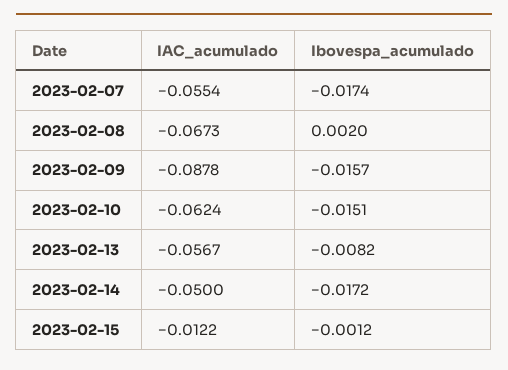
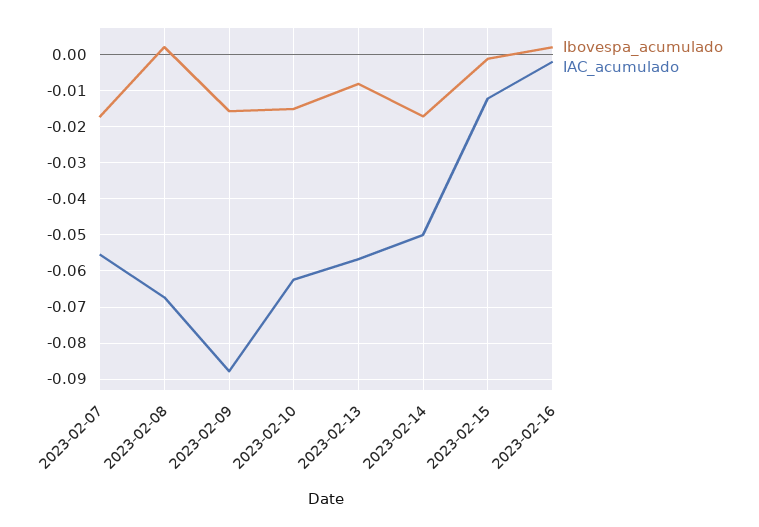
Ibovespa_acumulado, 2023-02-16: none -> 0.002
IAC_acumulado, 2023-02-16: none -> -0.002

